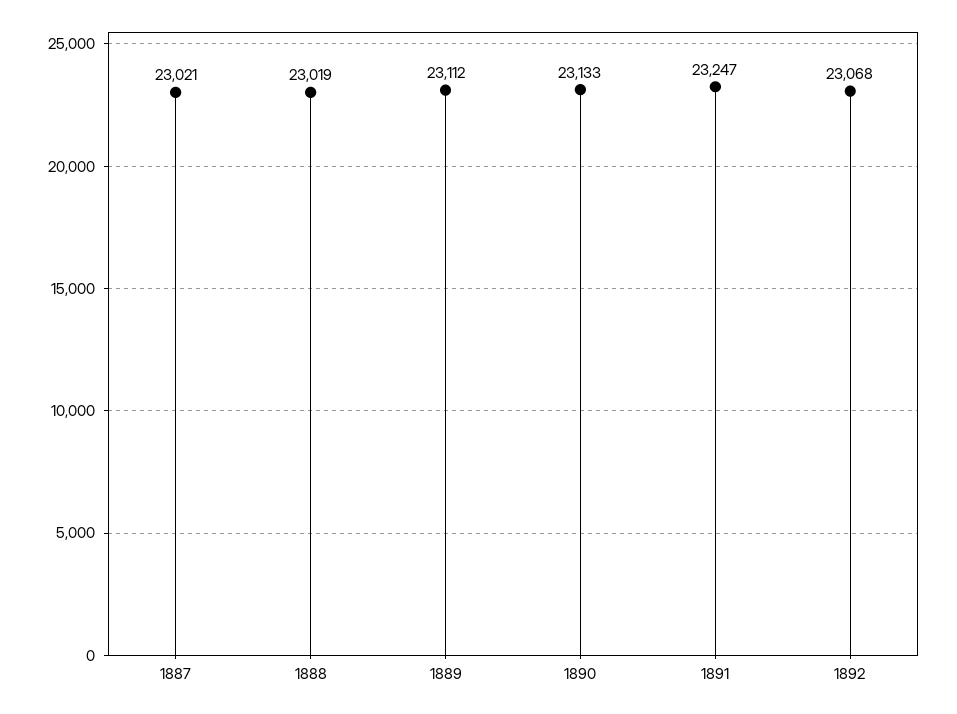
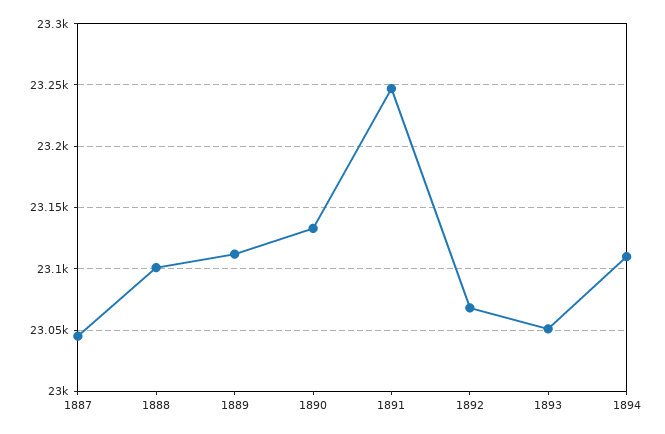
1887: 23021 -> 23045
1888: 23019 -> 23100
1893: none -> 23050
1894: none -> 23110

